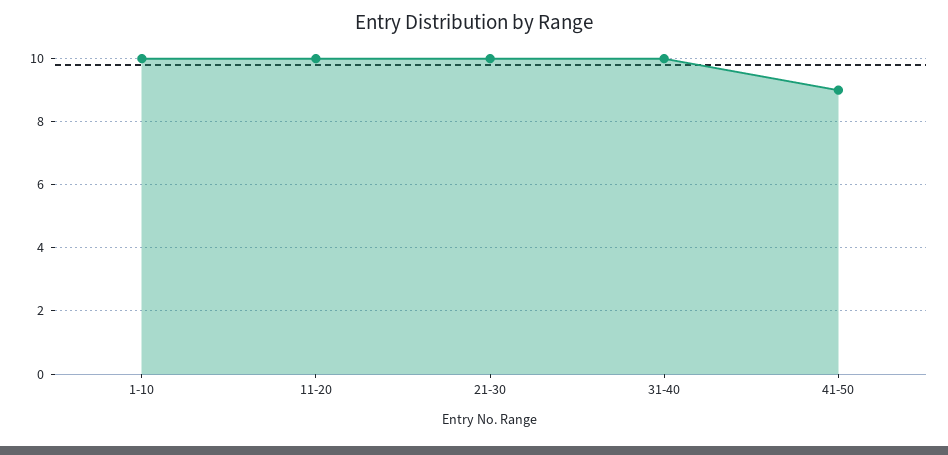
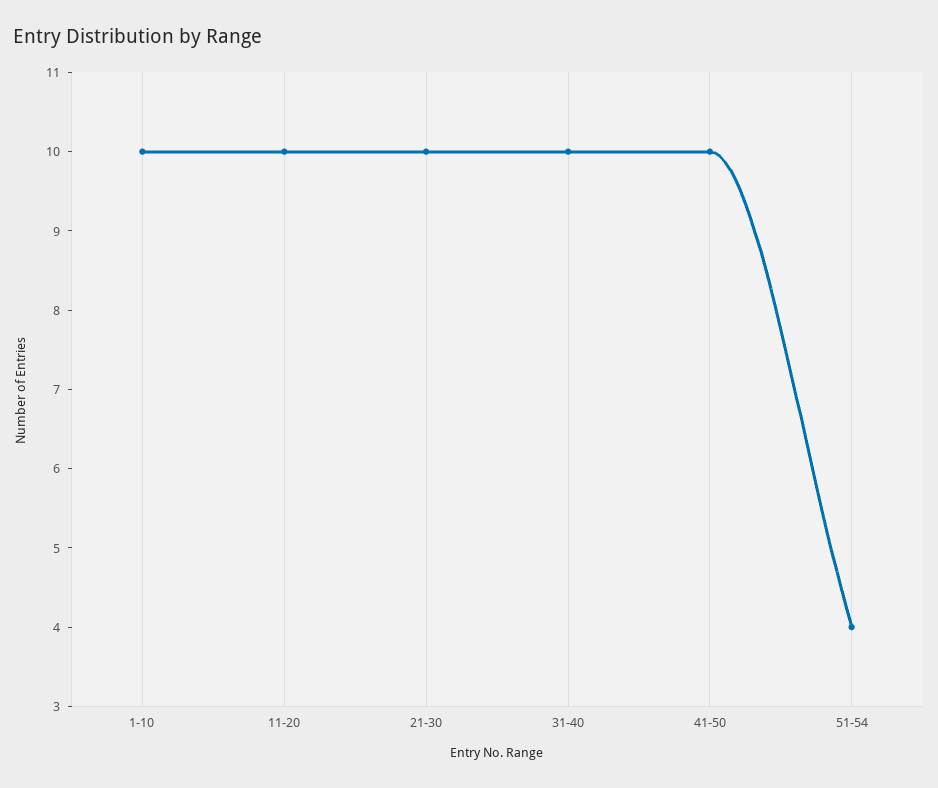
41-50: 9 -> 10
51-54: none -> 4

